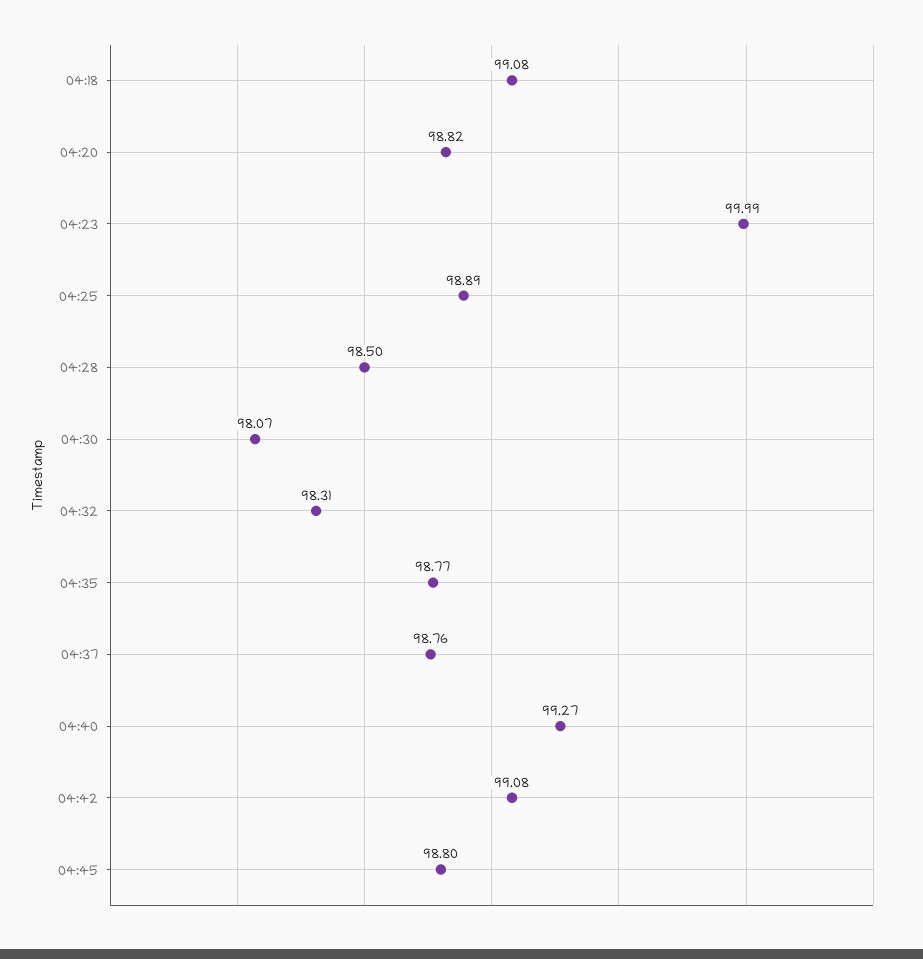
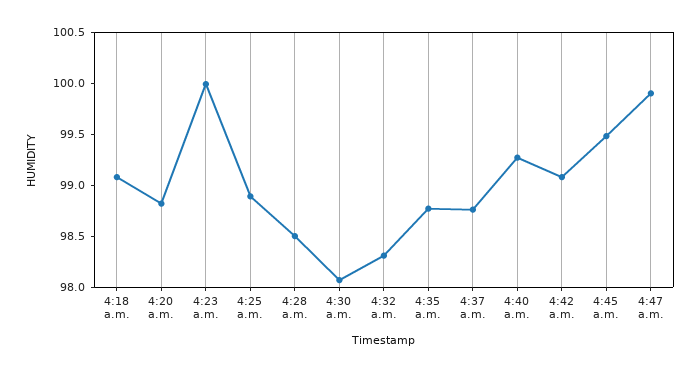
04:45: 98.8 -> 99.5
4:47 a.m.: none -> 99.9

